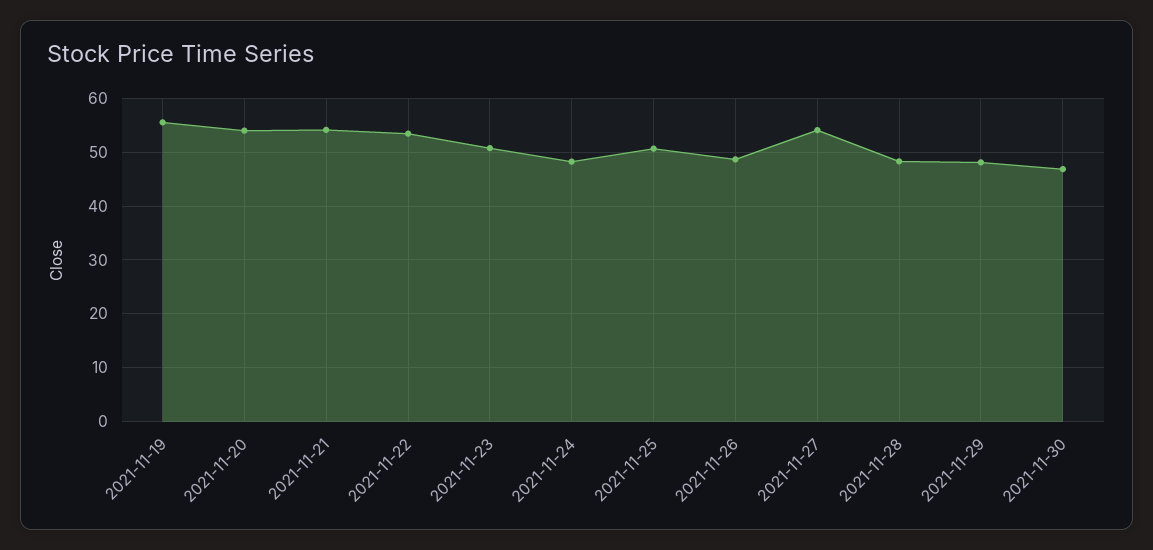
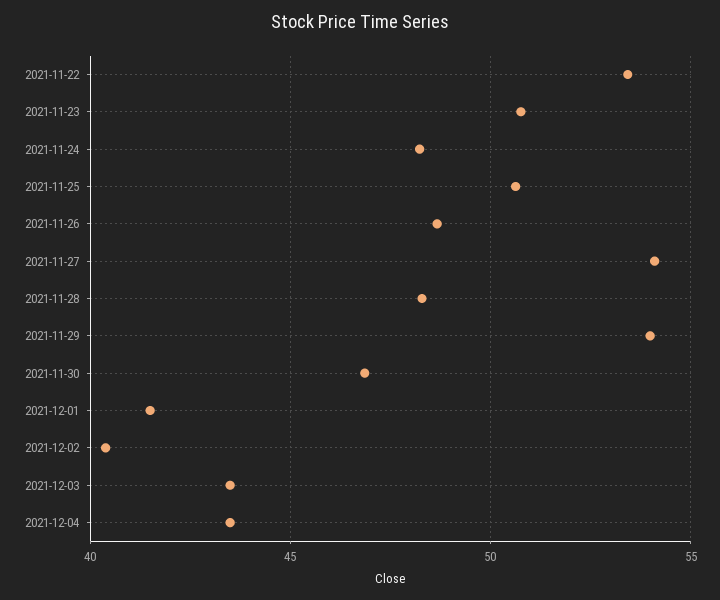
2021-11-19: 56 -> none
2021-11-20: 54 -> none
2021-11-21: 54 -> none
2021-11-29: 48 -> 54
2021-12-01: none -> 41.5
2021-12-02: none -> 40.5
2021-12-03: none -> 43.5
2021-12-04: none -> 43.5

